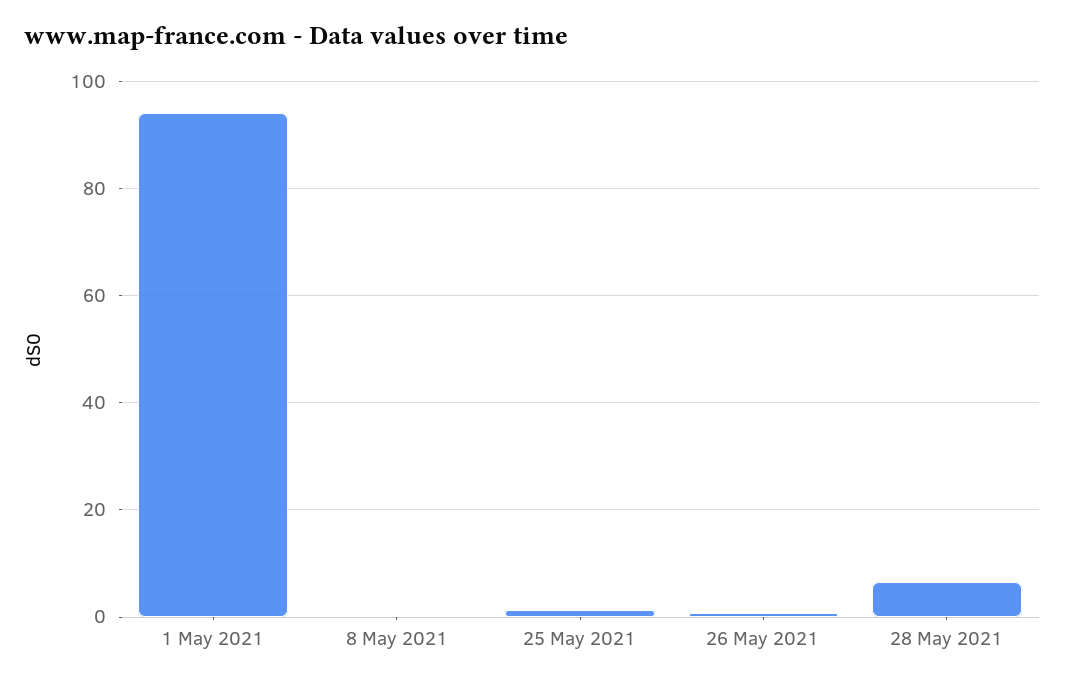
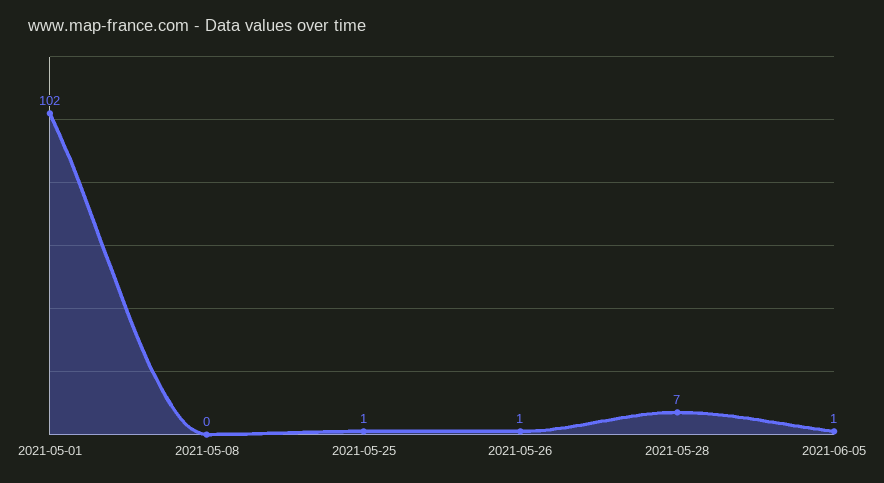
1 May 2021: 94 -> 102
2021-06-05: none -> 1

